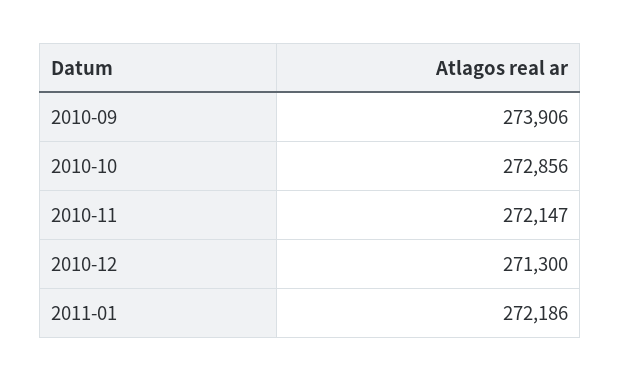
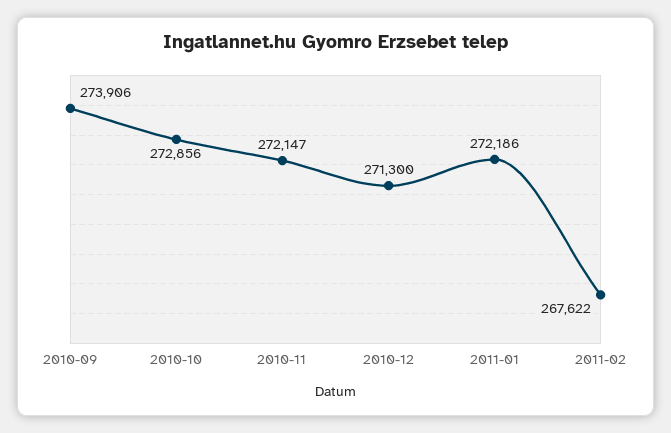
2011-02: none -> 267622

